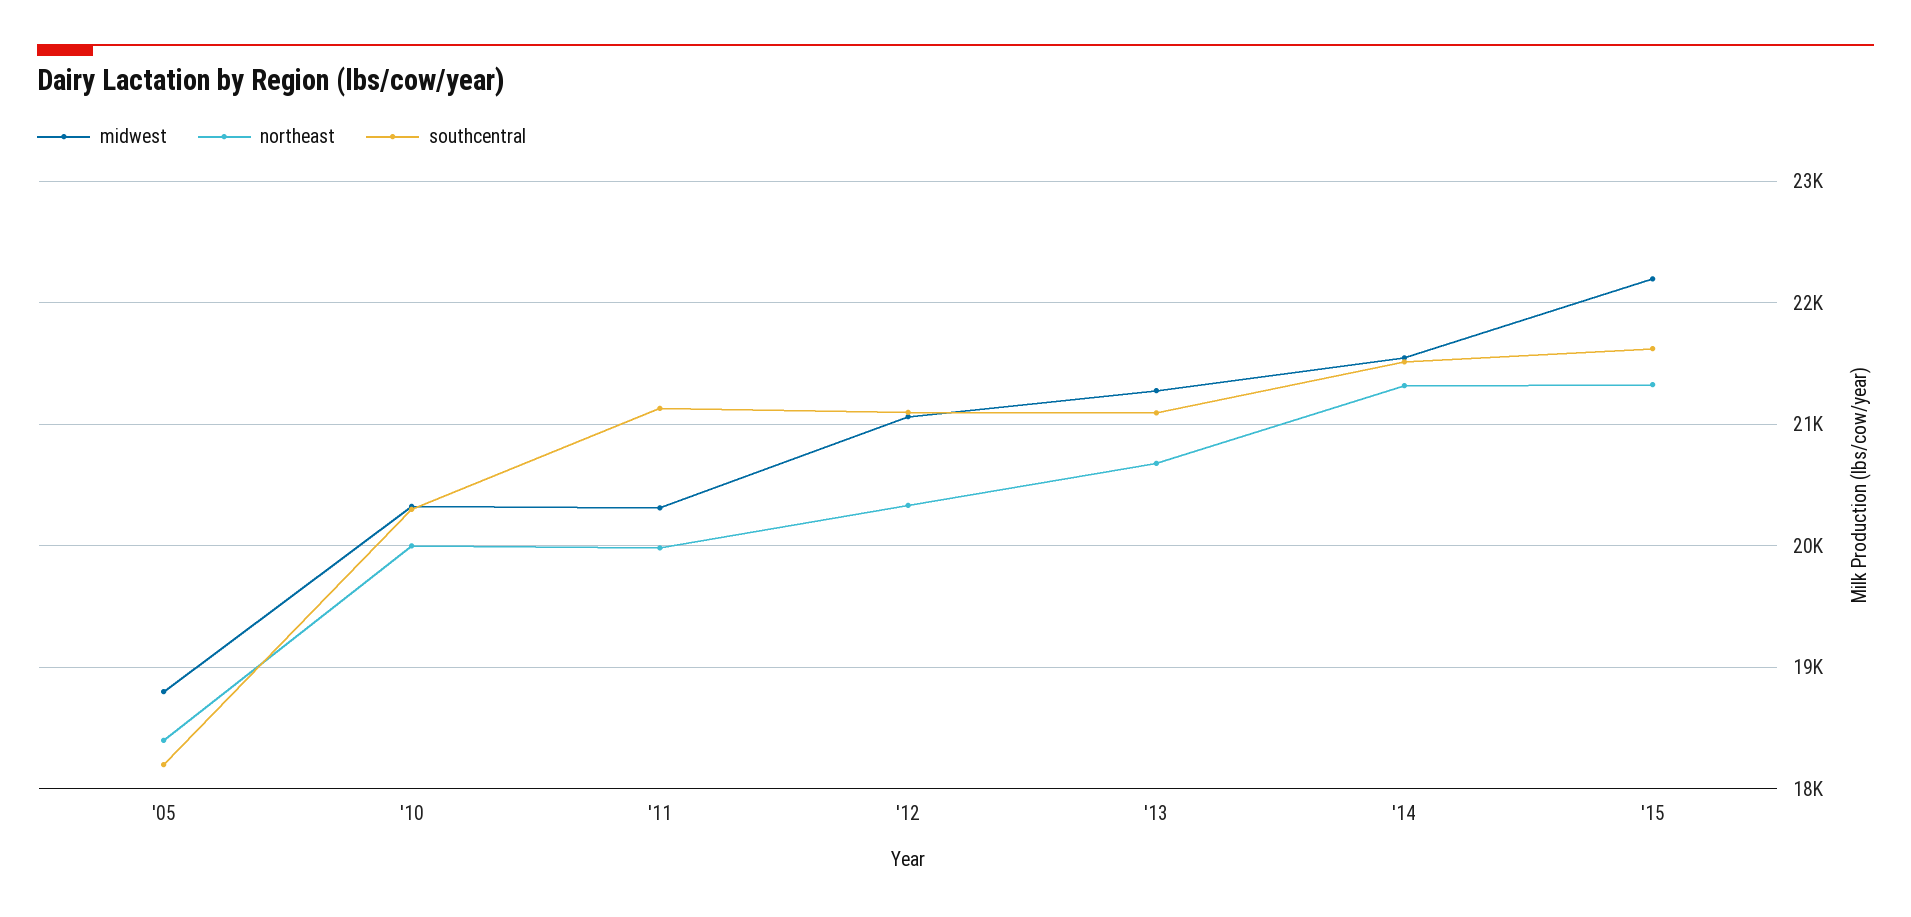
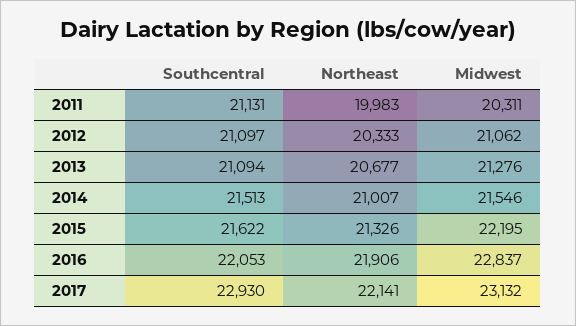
midwest, '05: 18800 -> none
northeast, '05: 18400 -> none
southcentral, '05: 18200 -> none
midwest, '10: 20300 -> none
northeast, '10: 20000 -> none
southcentral, '10: 20300 -> none
northeast, '14: 21300 -> 21007
southcentral, 2016: none -> 22053
northeast, 2016: none -> 21906
midwest, 2016: none -> 22837
southcentral, 2017: none -> 22930
northeast, 2017: none -> 22141
midwest, 2017: none -> 23132

